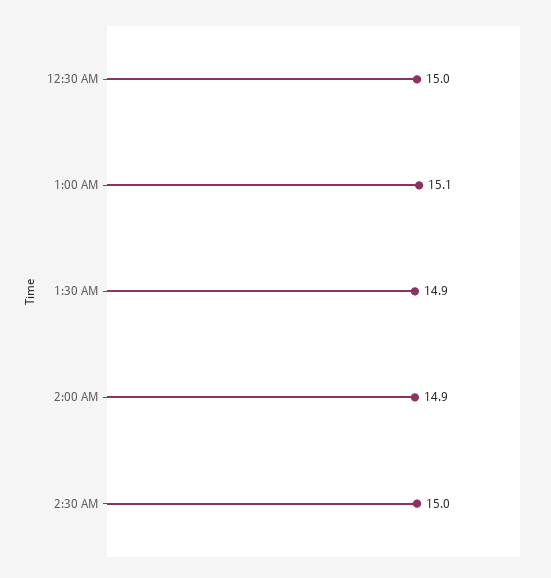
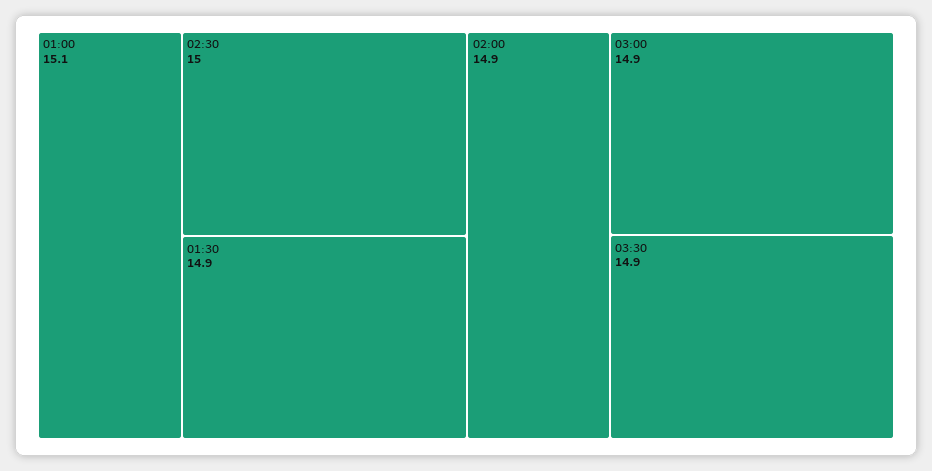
12:30 AM: 15 -> none
03:00: none -> 14.9
03:30: none -> 14.9

